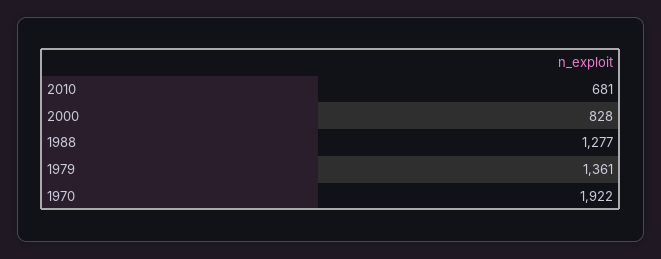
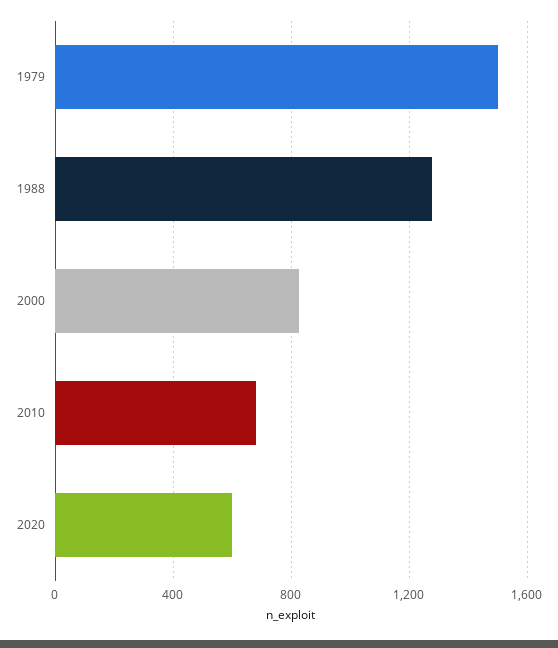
1979: 1361 -> 1500
1970: 1922 -> none
2020: none -> 600

